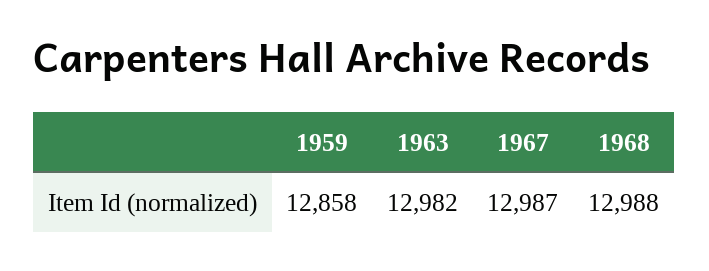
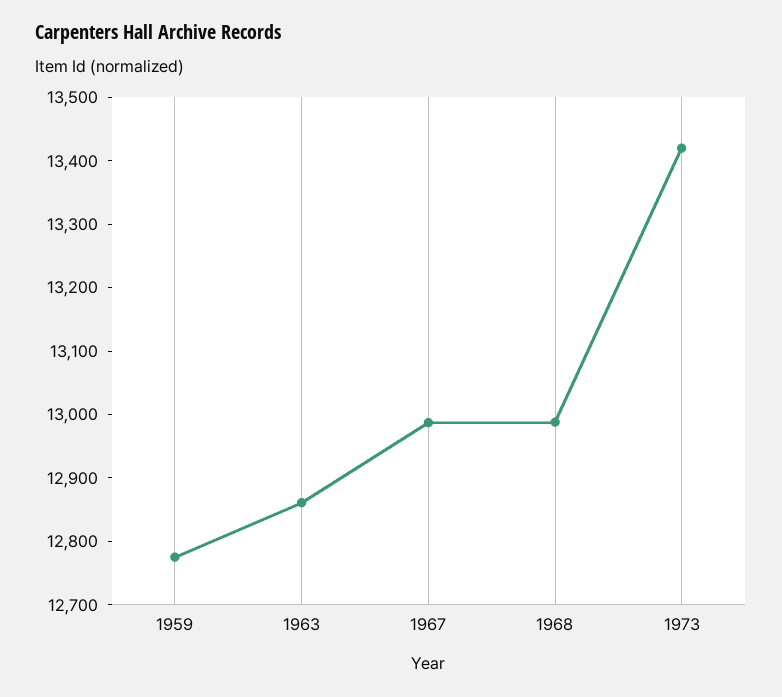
1959: 12858 -> 12780
1963: 12982 -> 12860
1973: none -> 13420

